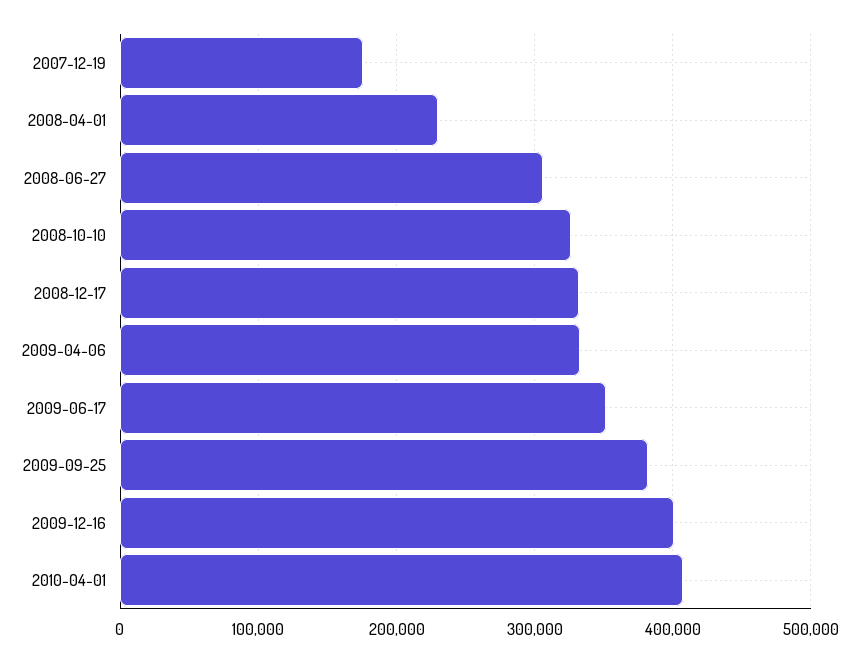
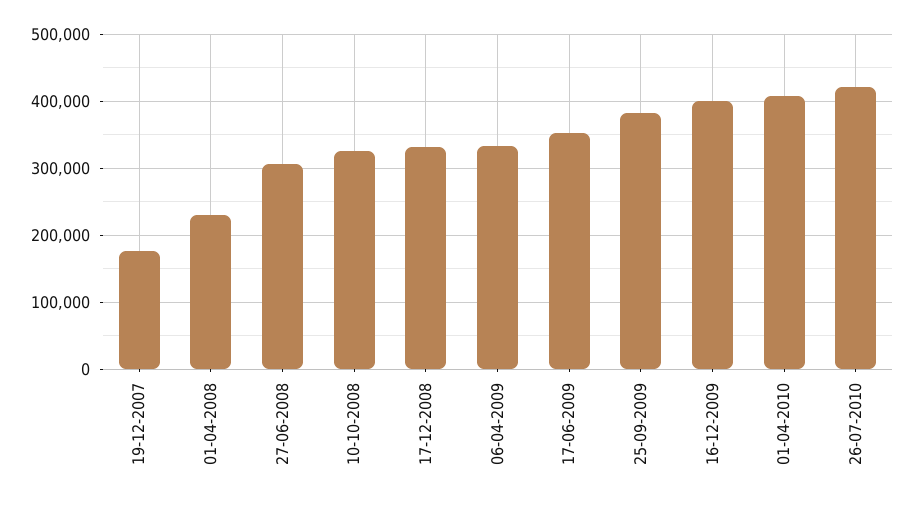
26-07-2010: none -> 420000

